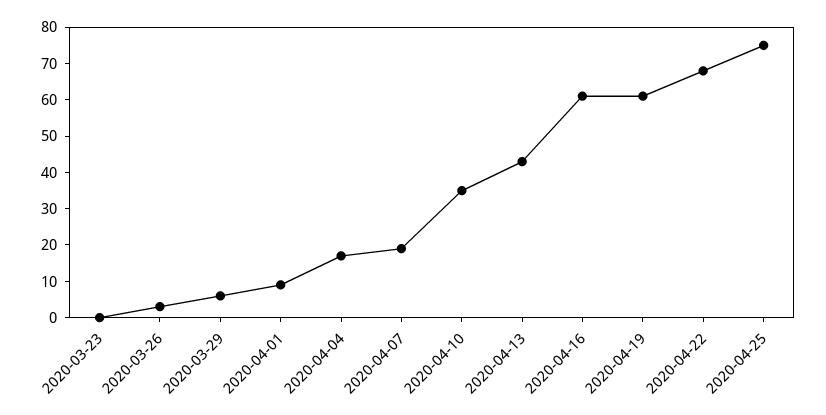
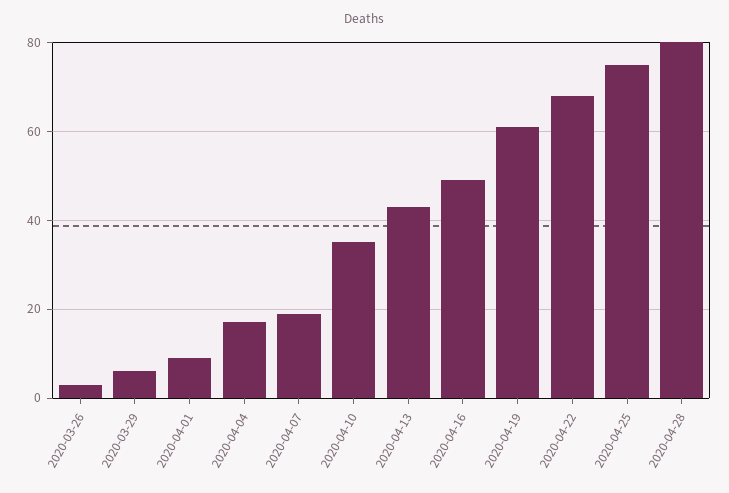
2020-03-23: 0 -> none
2020-04-16: 60 -> 50
2020-04-28: none -> 80

